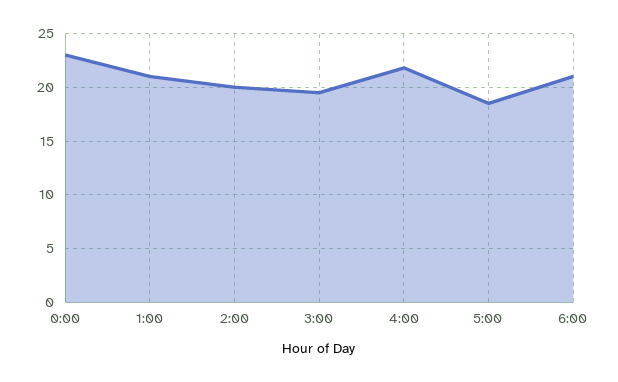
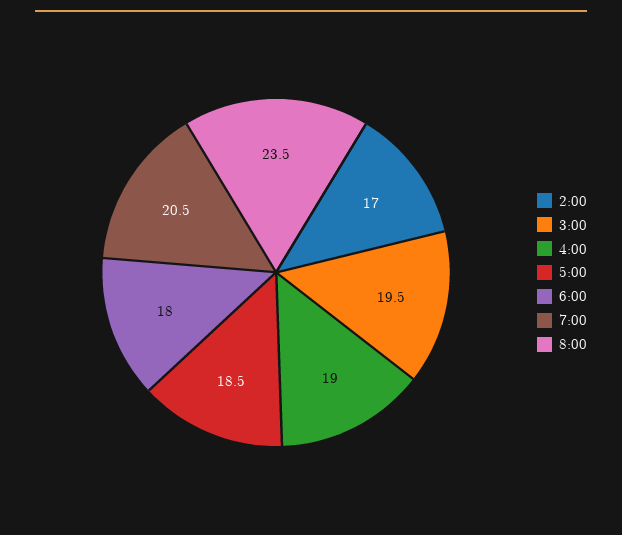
0:00: 23 -> none
1:00: 21 -> none
2:00: 20 -> 17
4:00: 22 -> 19
6:00: 21 -> 18
7:00: none -> 20.5
8:00: none -> 23.5

